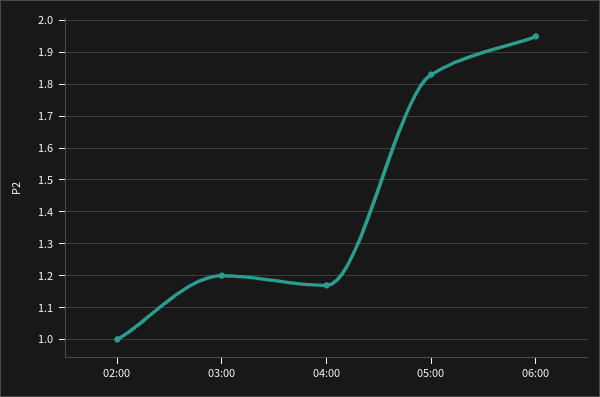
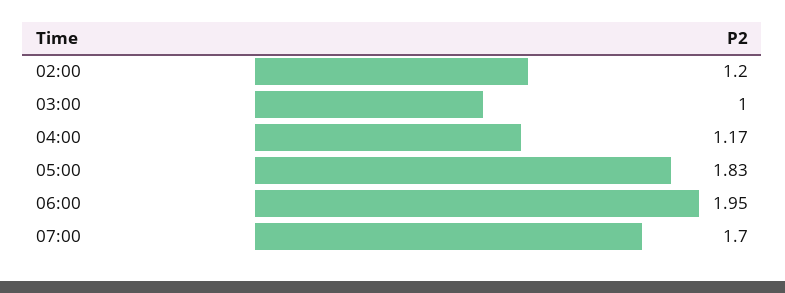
02:00: 1 -> 1.2
03:00: 1.2 -> 1
07:00: none -> 1.7

